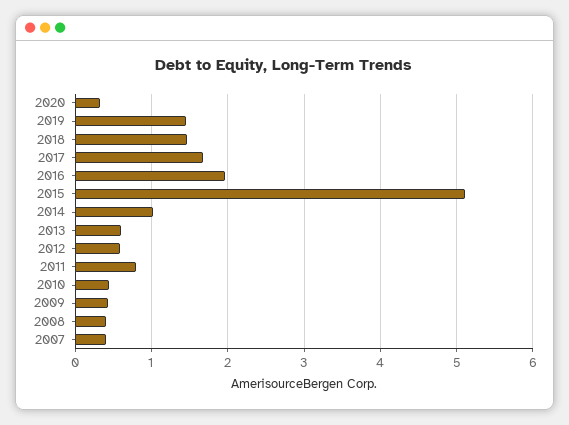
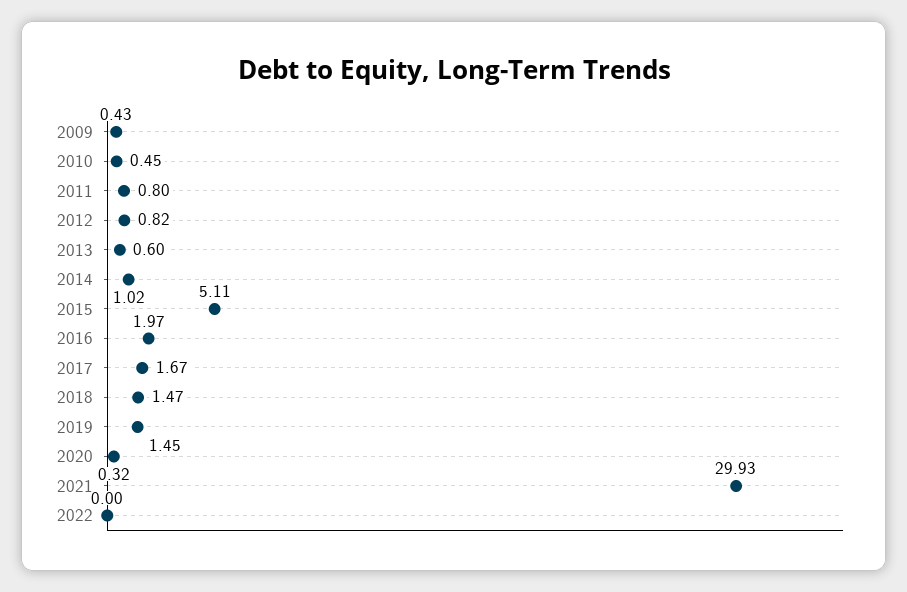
2012: 0.6 -> 0.82
2008: 0.4 -> none
2007: 0.4 -> none
2021: none -> 29.93
2022: none -> 0

